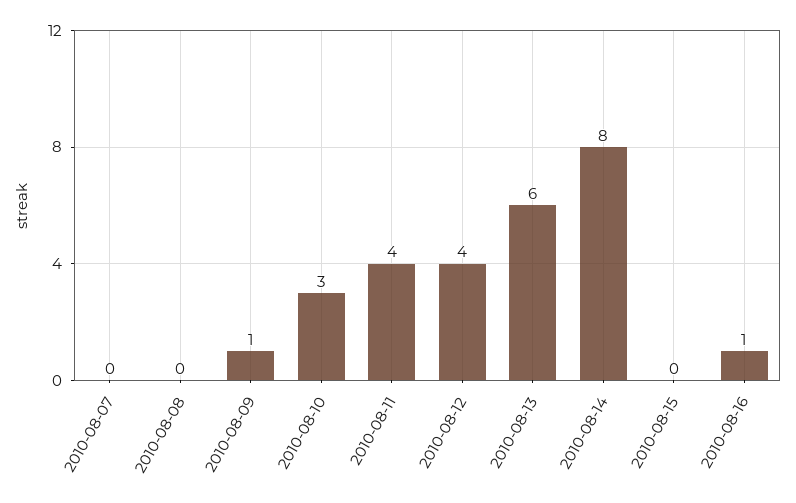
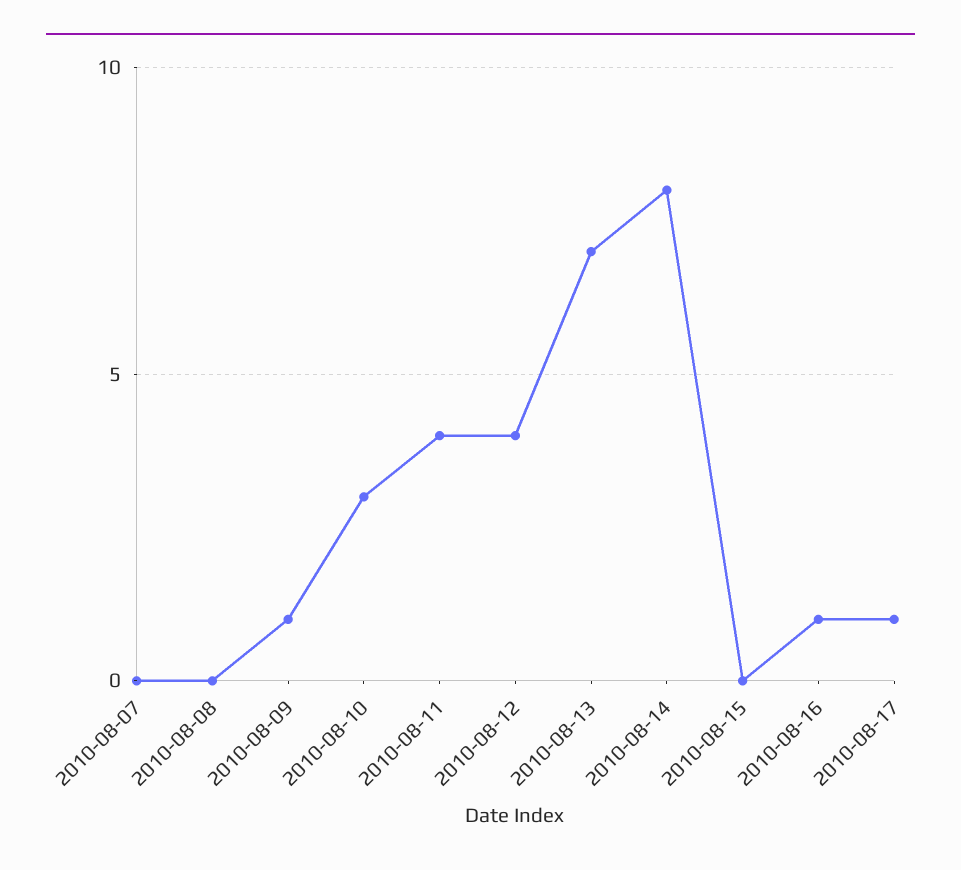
2010-08-13: 6 -> 7
2010-08-17: none -> 1

